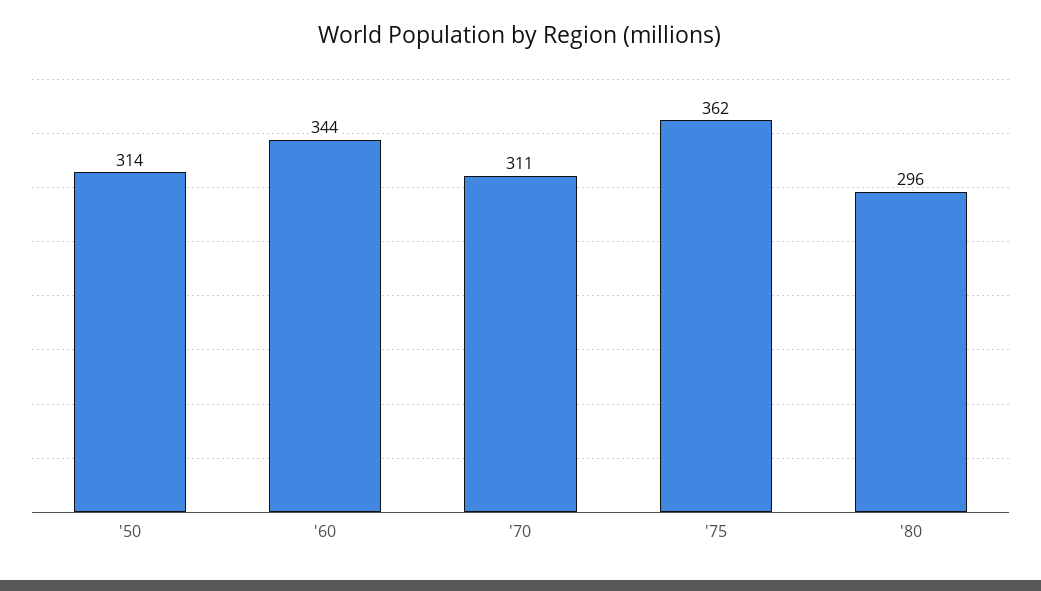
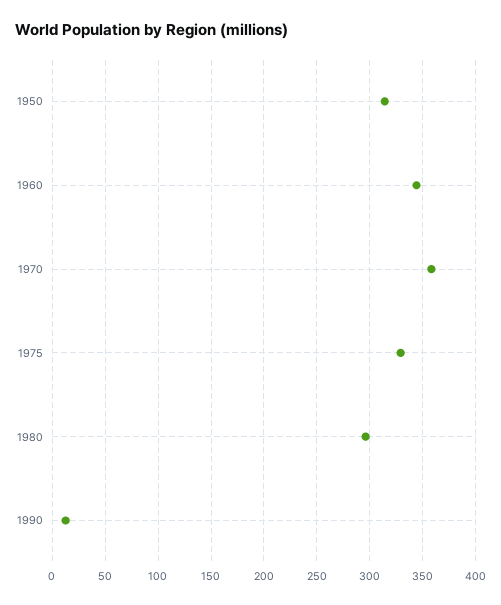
'70: 311 -> 360
'75: 362 -> 330
1990: none -> 10

